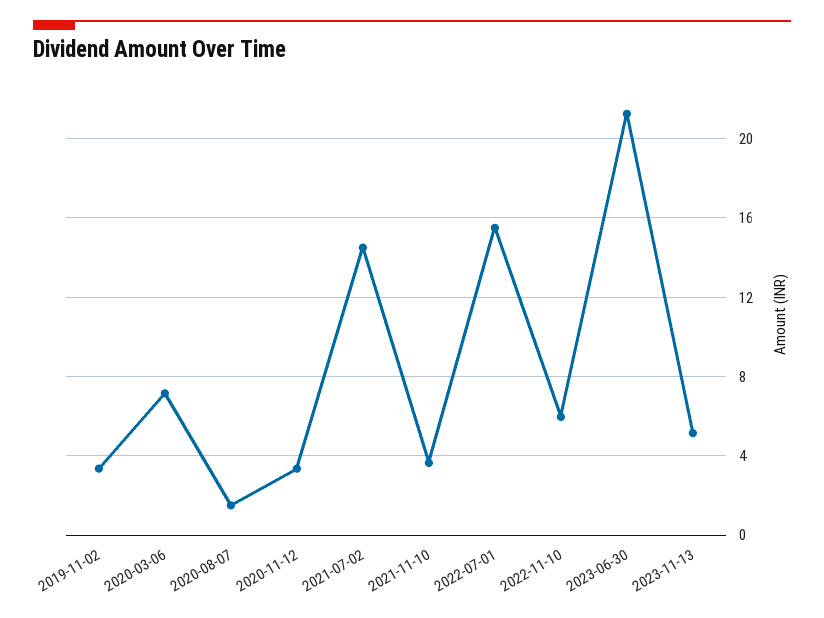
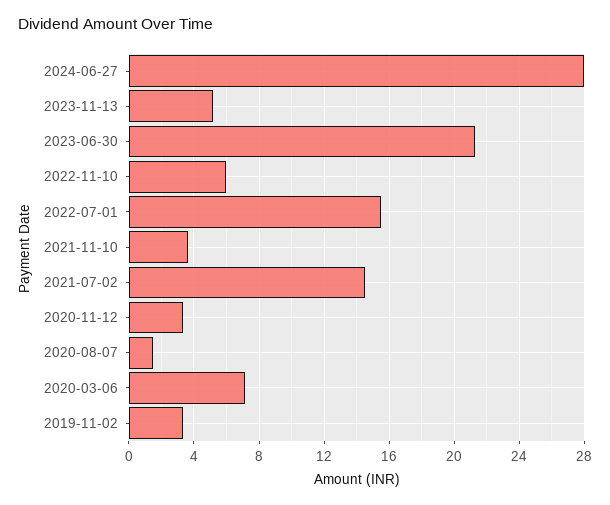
2024-06-27: none -> 28

